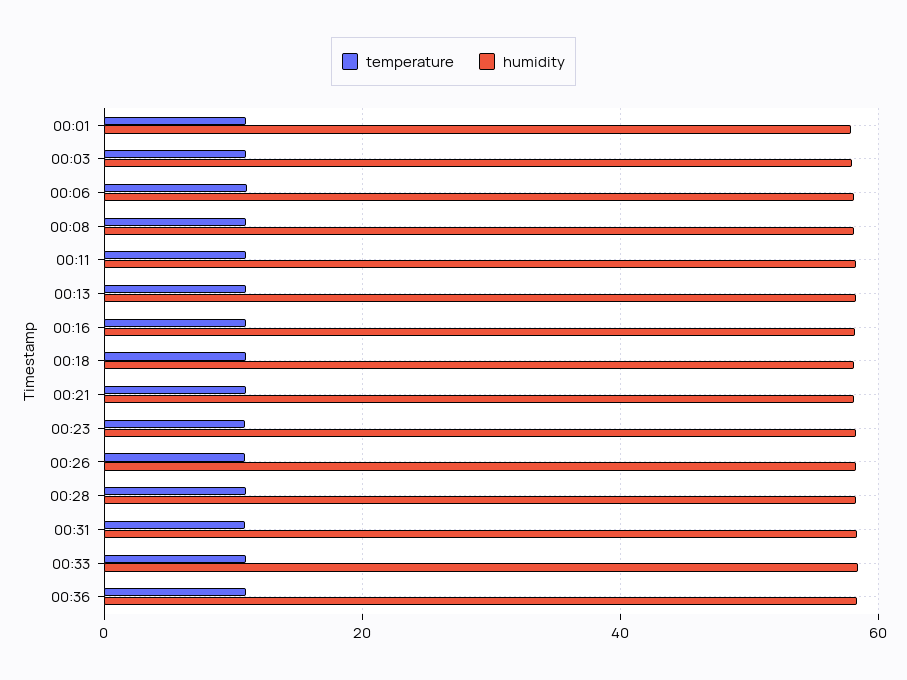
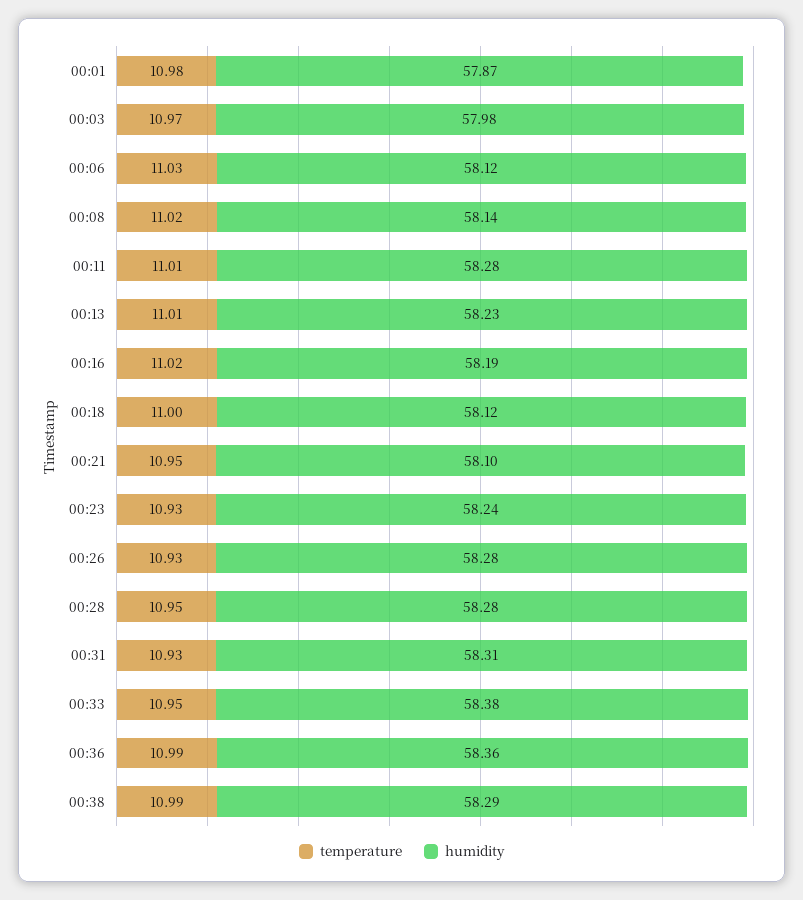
temperature, 00:38: none -> 10.99
humidity, 00:38: none -> 58.29

